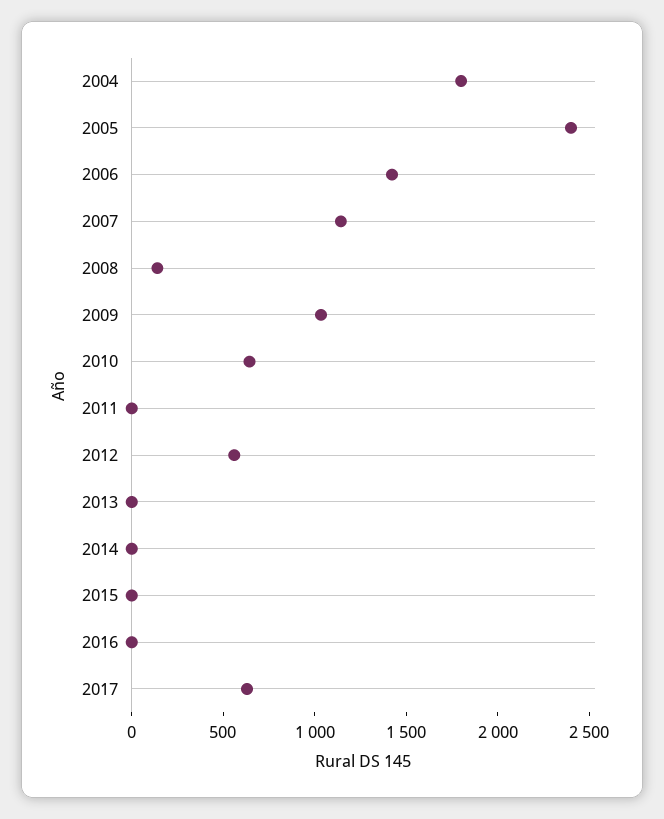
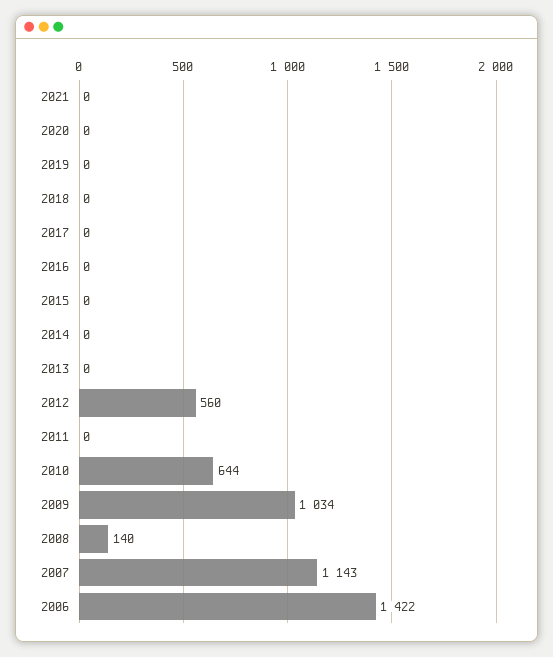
2004: 1800 -> none
2005: 2400 -> none
2017: 600 -> 0
2021: none -> 0
2020: none -> 0
2019: none -> 0
2018: none -> 0

